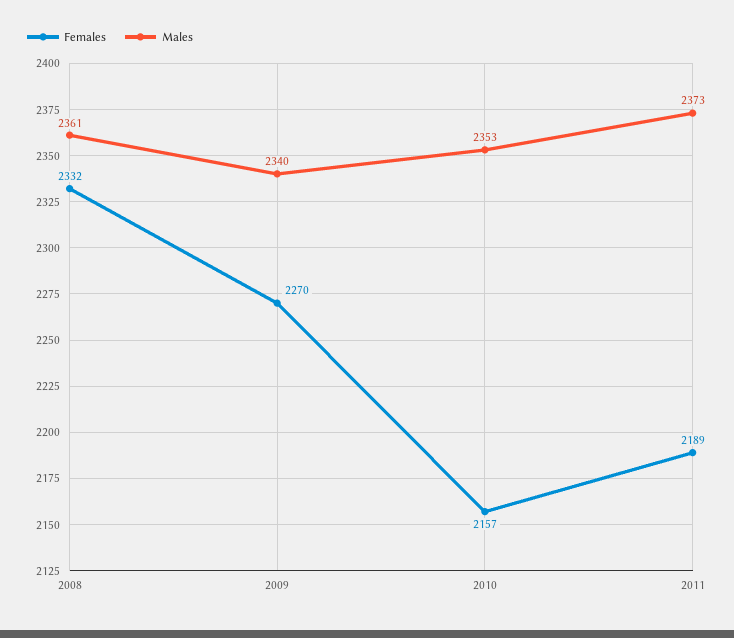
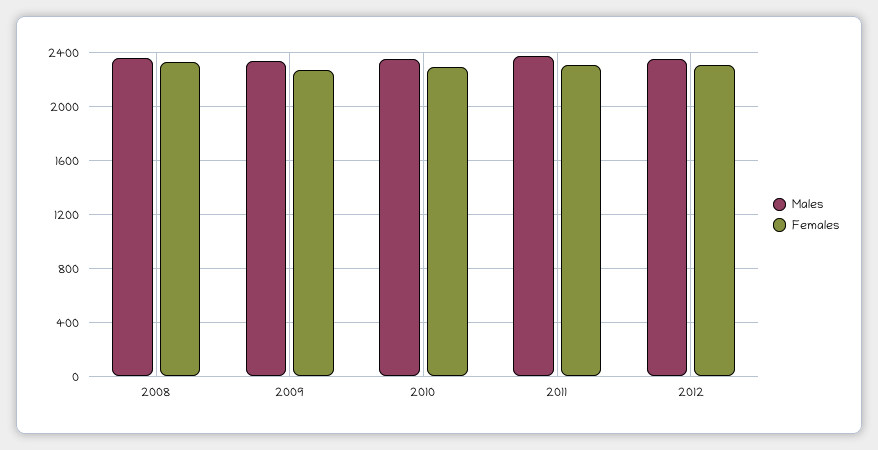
Females, 2010: 2157 -> 2300
Females, 2011: 2189 -> 2300
Males, 2012: none -> 2350
Females, 2012: none -> 2300

